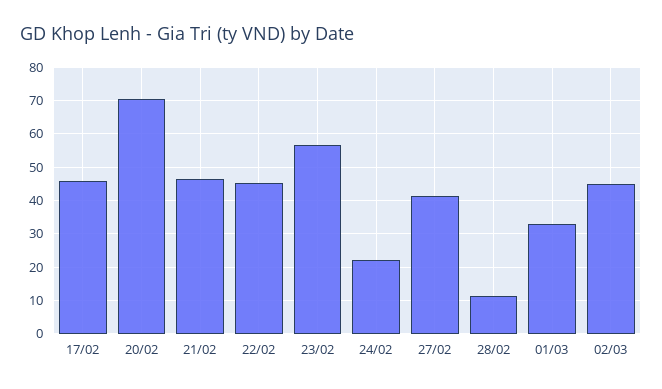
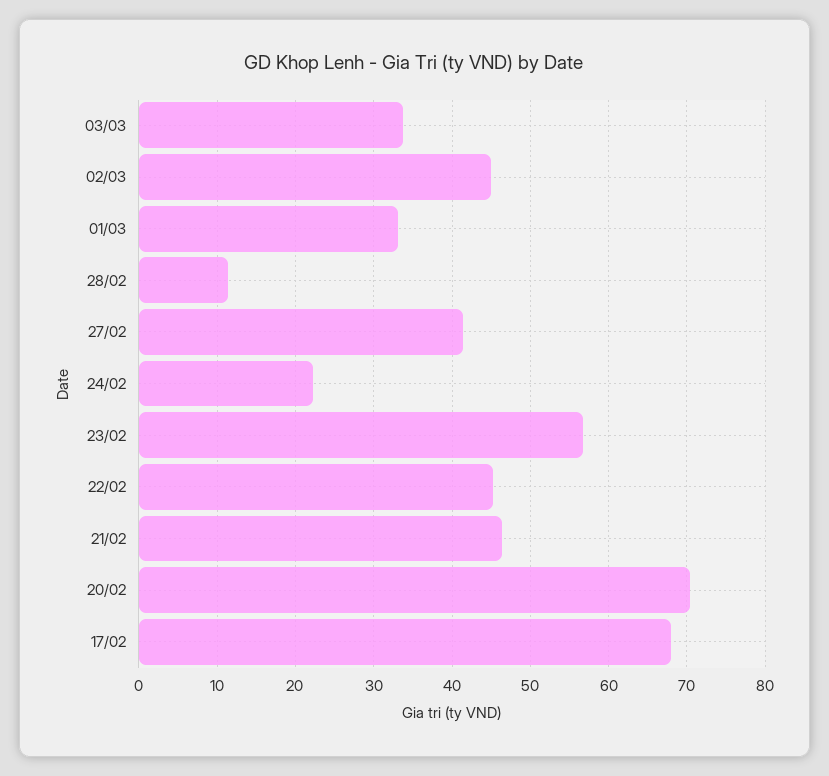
17/02: 46 -> 68
03/03: none -> 34

